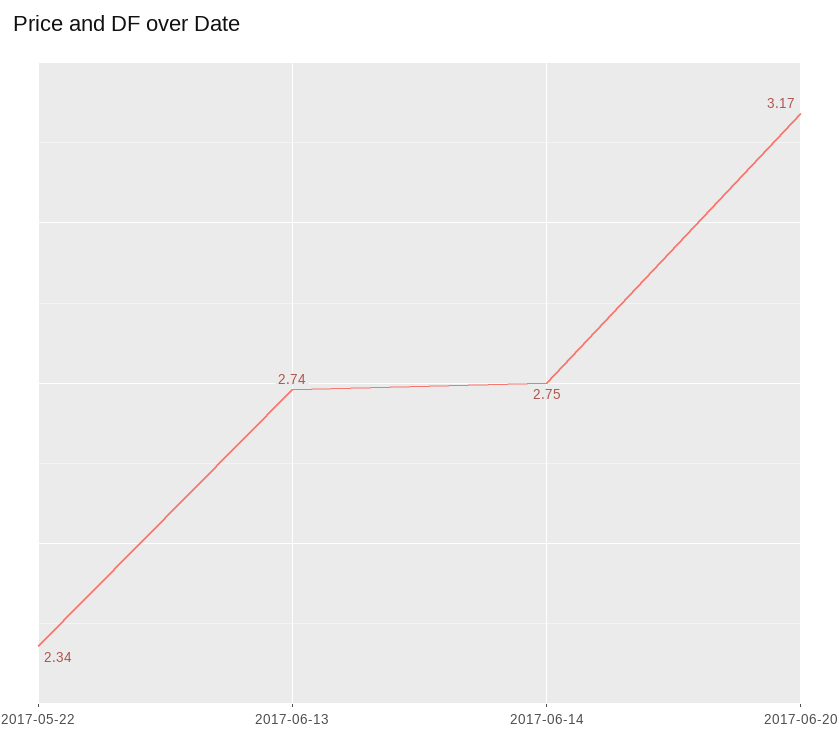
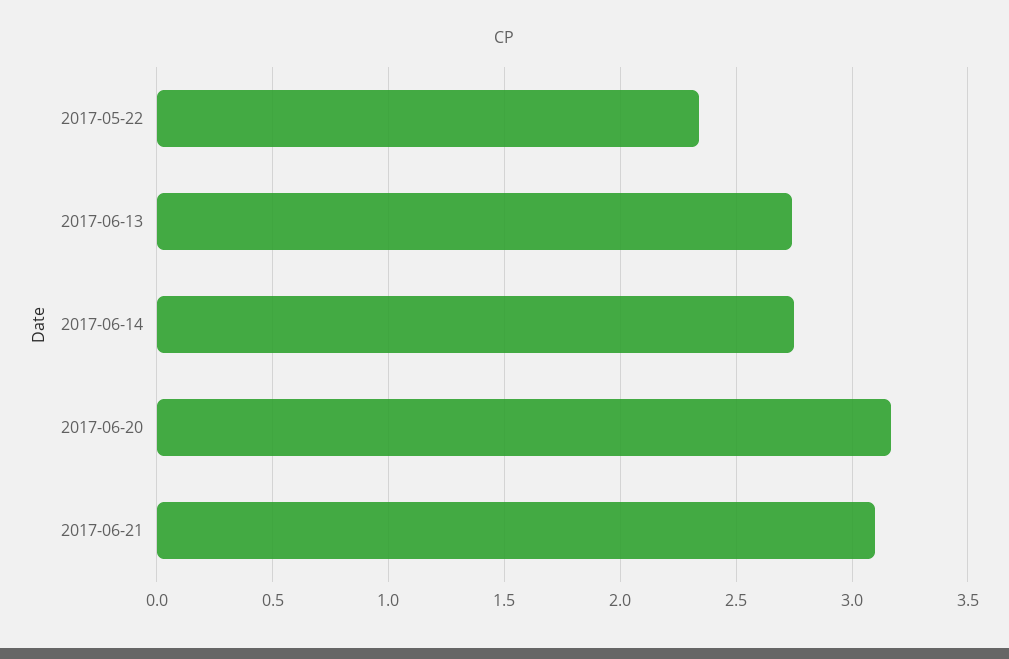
2017-06-21: none -> 3.1

